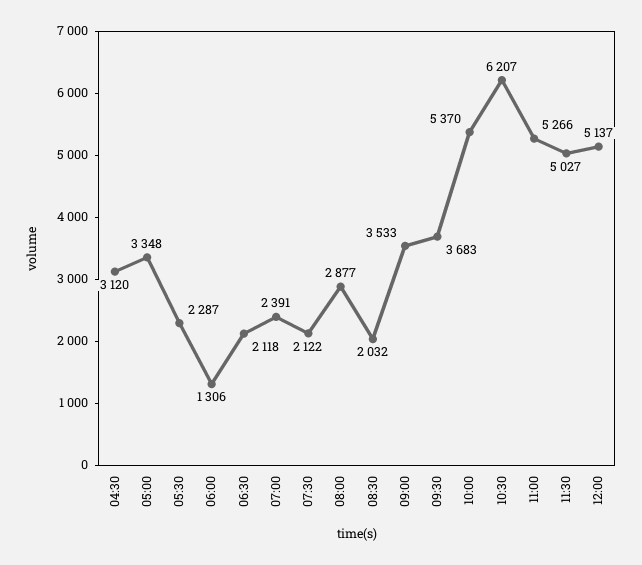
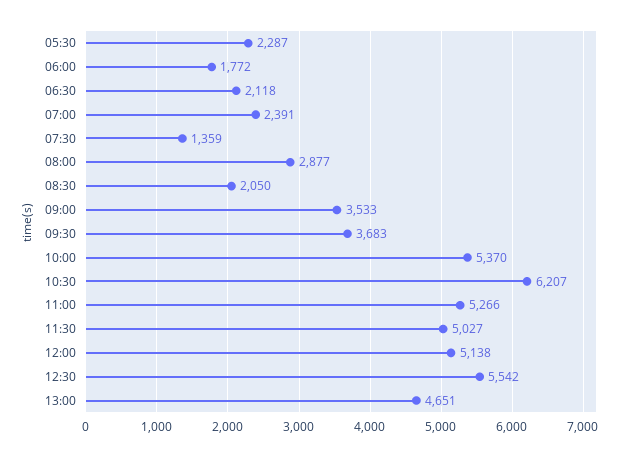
04:30: 3120 -> none
05:00: 3348 -> none
06:00: 1306 -> 1772
07:30: 2122 -> 1359
08:30: 2032 -> 2050
12:00: 5137 -> 5138
12:30: none -> 5542
13:00: none -> 4651

